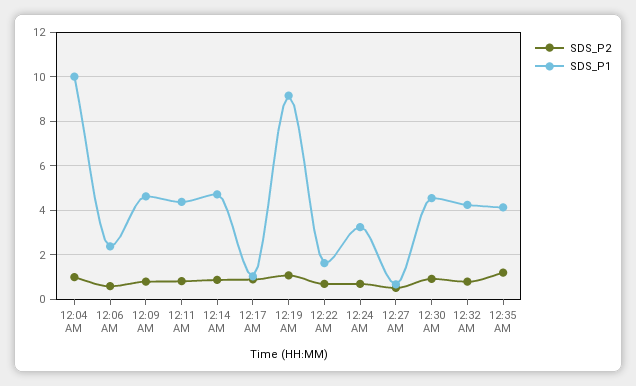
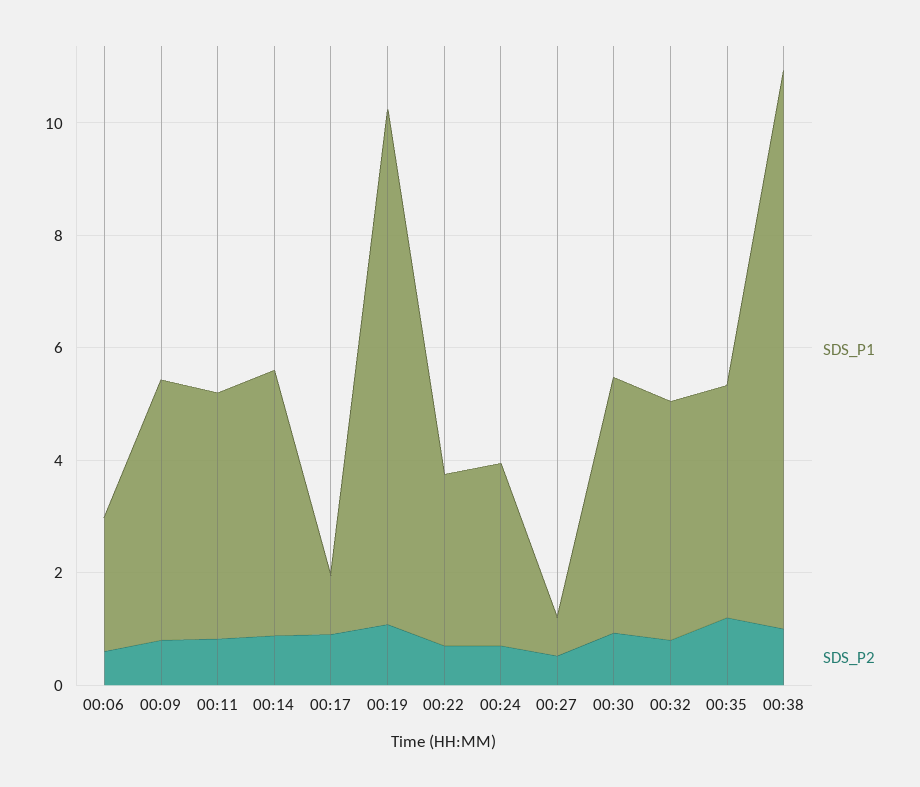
SDS_P2, 12:04 AM: 1 -> none
SDS_P1, 12:04 AM: 10 -> none
SDS_P1, 12:22 AM: 1.5 -> 3
SDS_P1, 00:38: none -> 10
SDS_P2, 00:38: none -> 1

